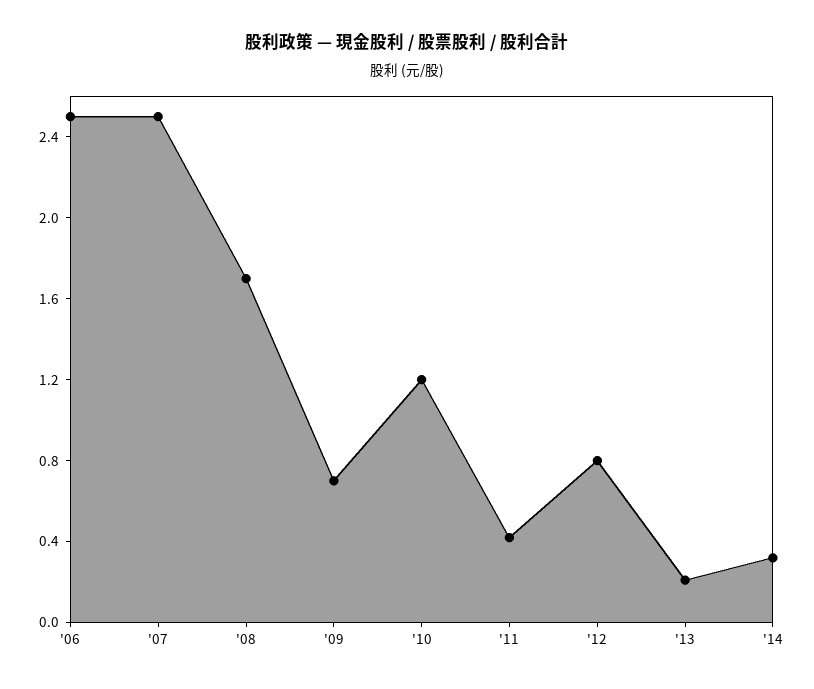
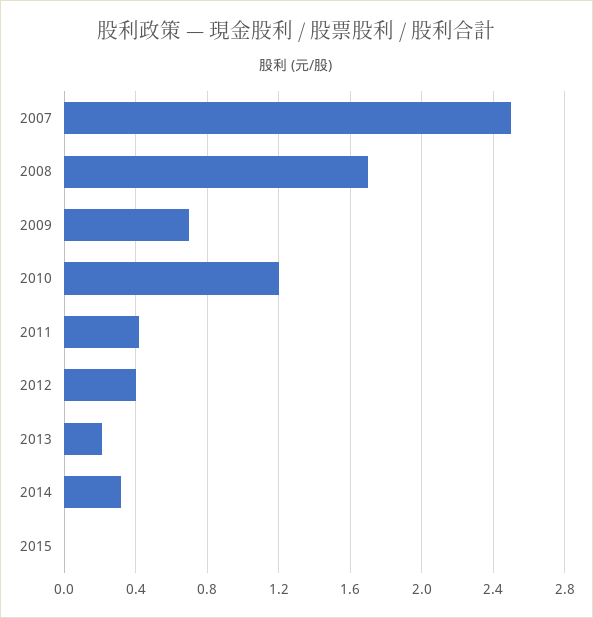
'06: 2.5 -> none
'12: 0.8 -> 0.4
2015: none -> 0

